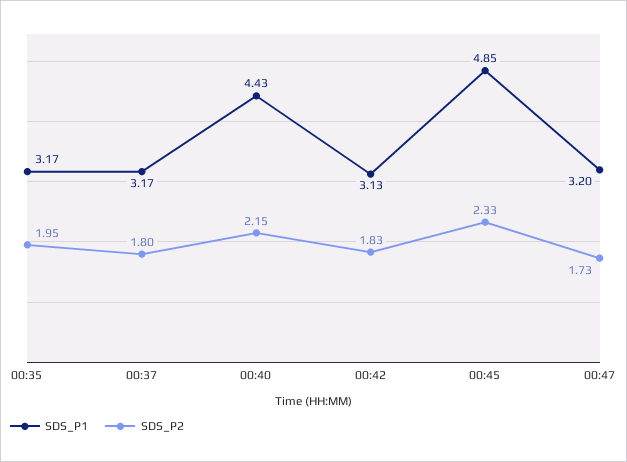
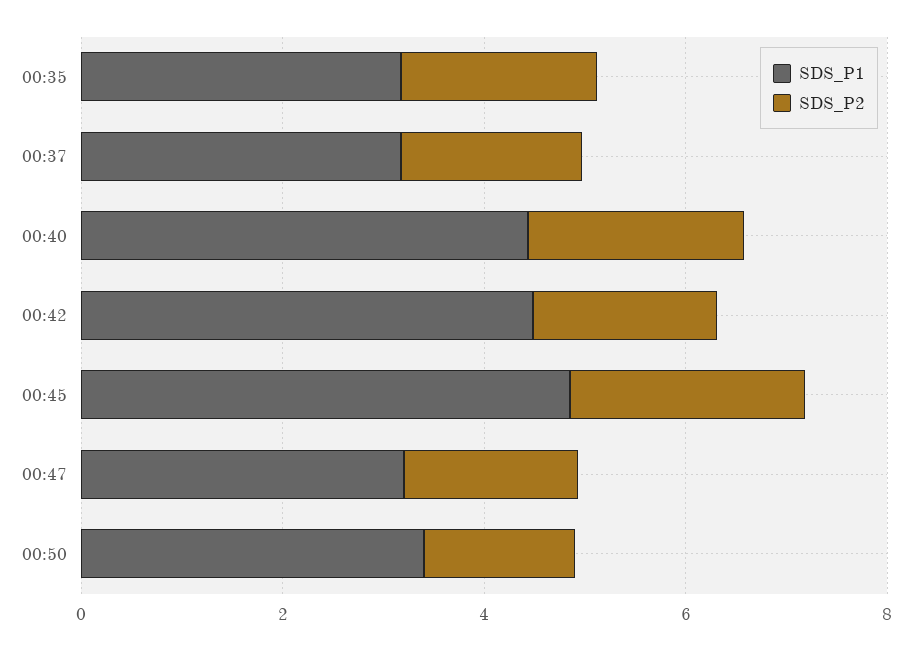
SDS_P1, 00:42: 3.13 -> 4.5
SDS_P1, 00:50: none -> 3.5
SDS_P2, 00:50: none -> 1.5

